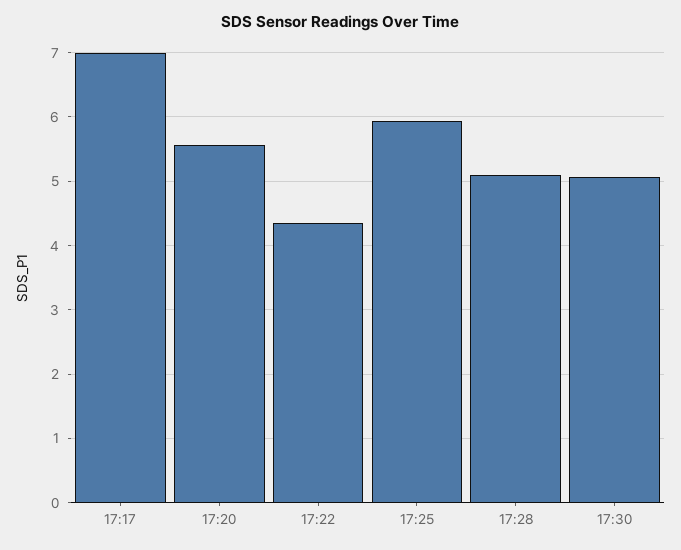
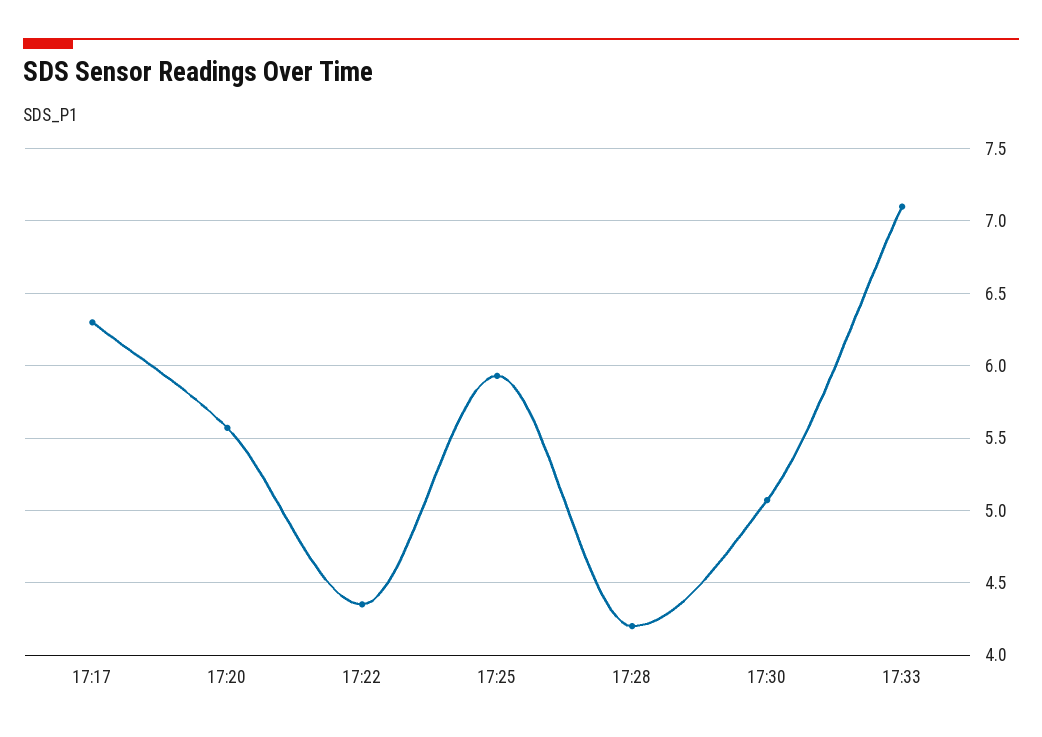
17:17: 7 -> 6.3
17:28: 5.1 -> 4.2
17:33: none -> 7.1

